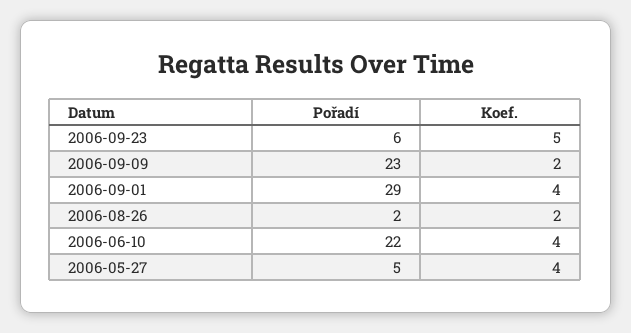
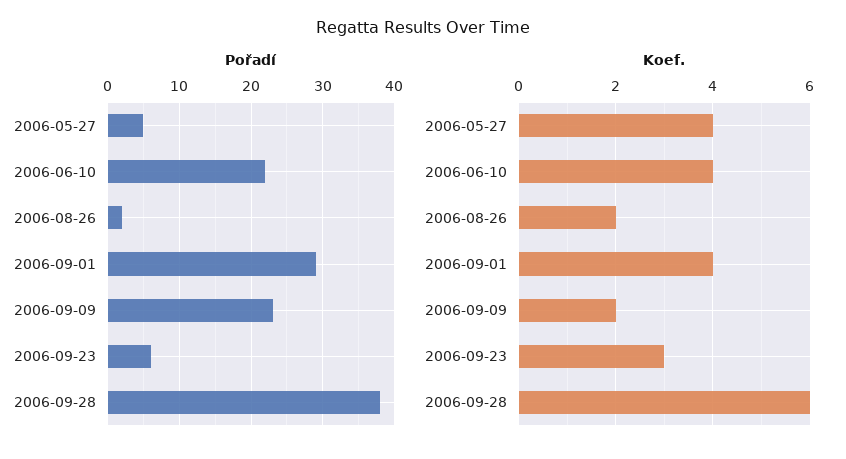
Koef., 2006-09-23: 5 -> 3
Pořadí, 2006-09-28: none -> 38
Koef., 2006-09-28: none -> 6

